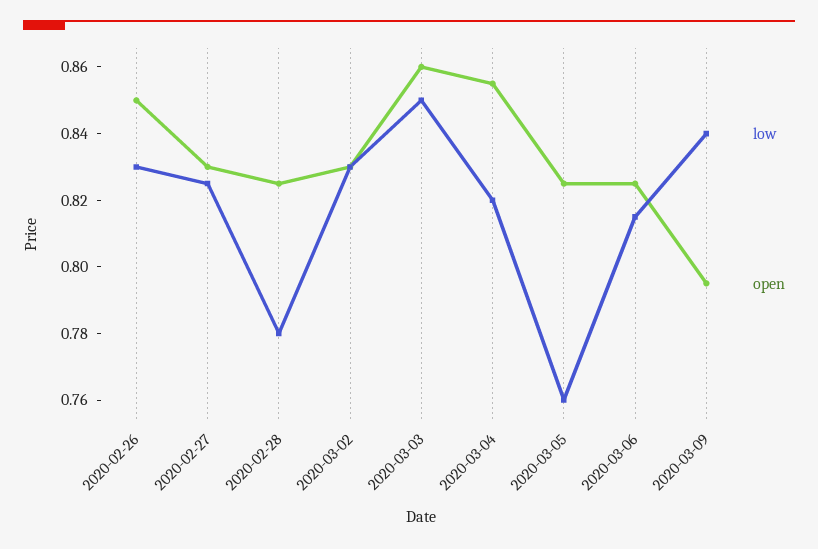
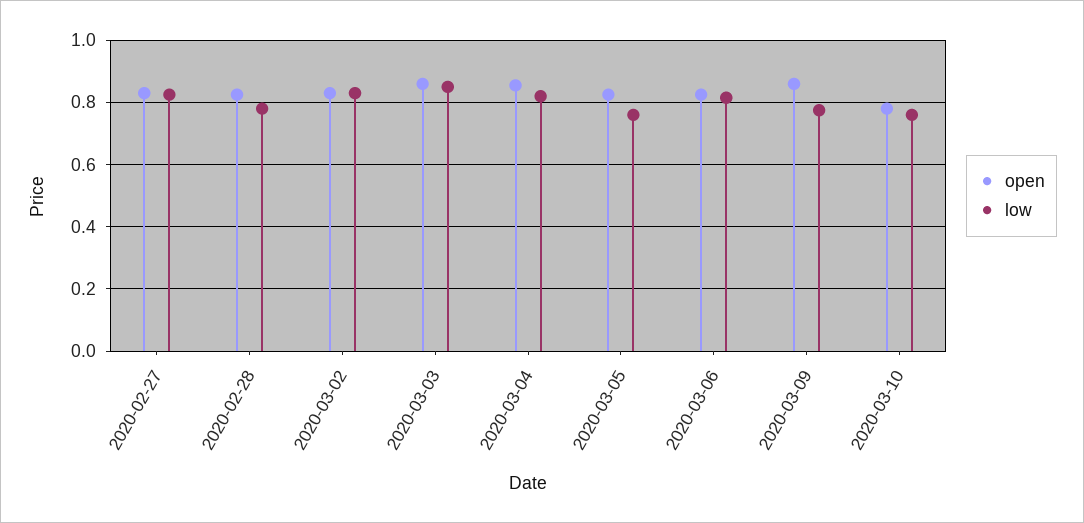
low, 2020-02-26: 0.83 -> none
open, 2020-02-26: 0.85 -> none
low, 2020-03-09: 0.84 -> 0.78
open, 2020-03-09: 0.795 -> 0.86
open, 2020-03-10: none -> 0.78
low, 2020-03-10: none -> 0.76

